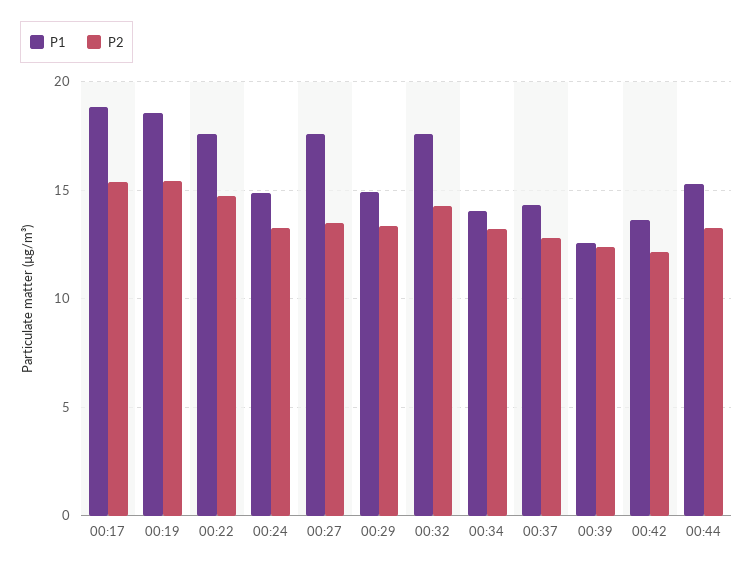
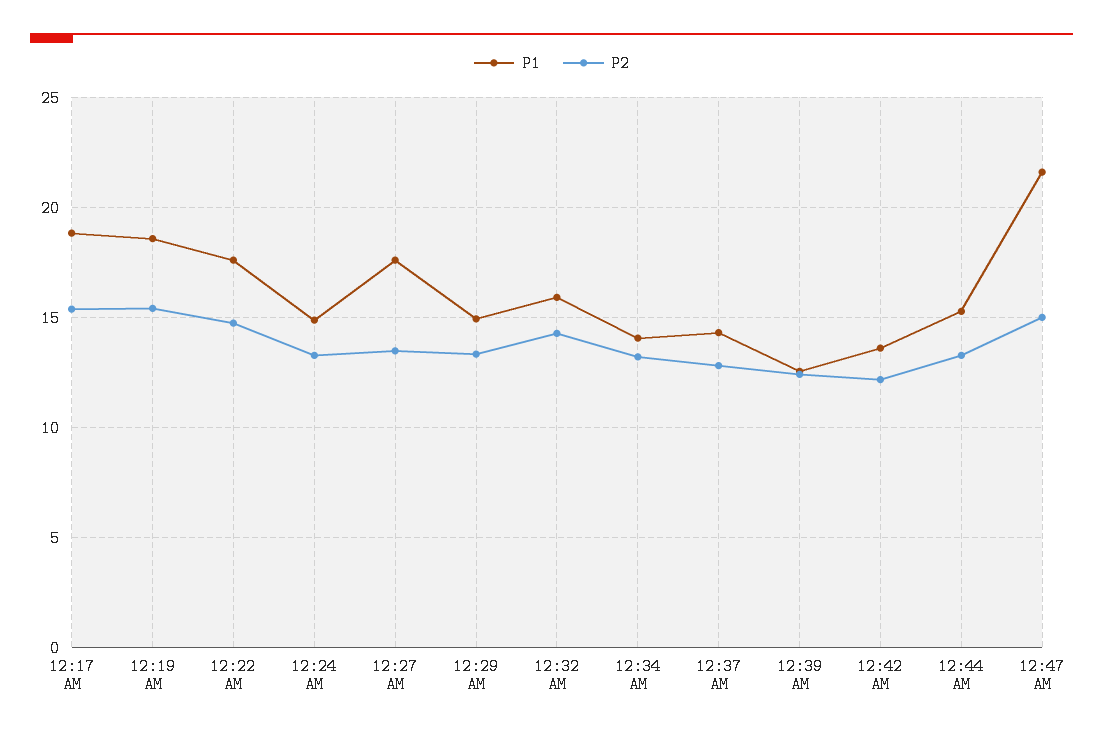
P1, 00:32: 17.5 -> 16
P1, 12:47 AM: none -> 21.5
P2, 12:47 AM: none -> 15

